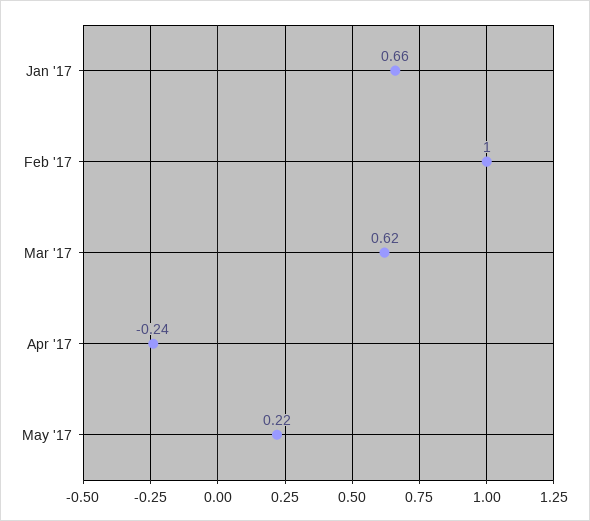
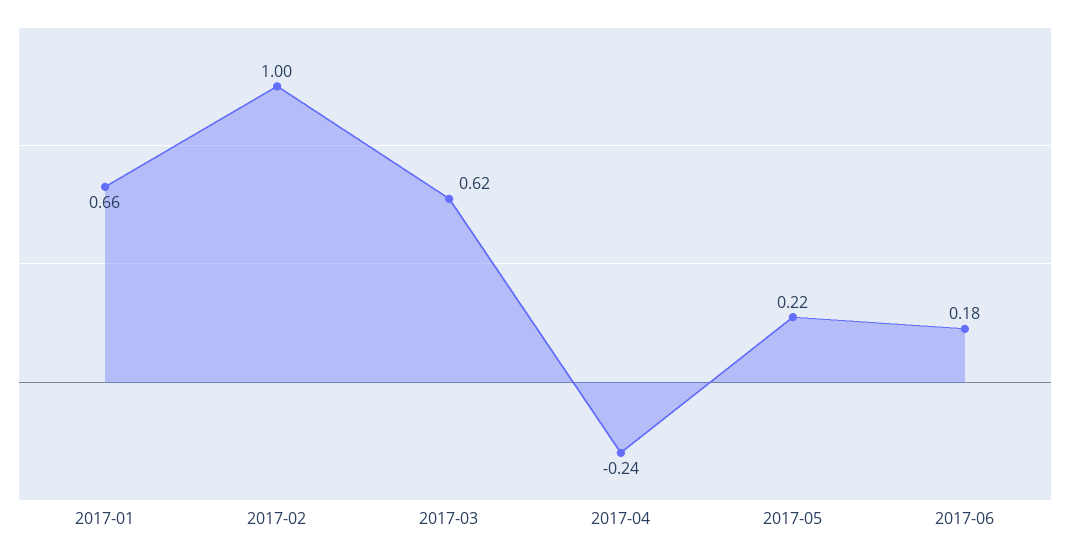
2017-06: none -> 0.18

